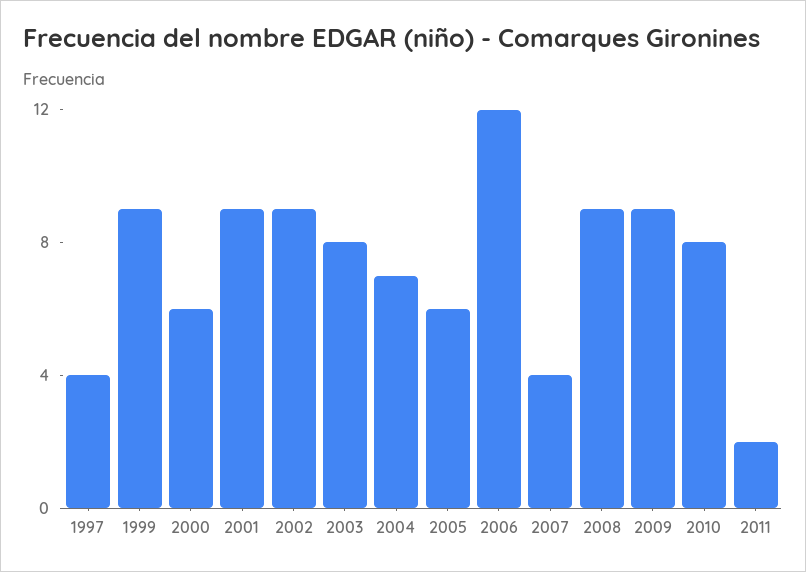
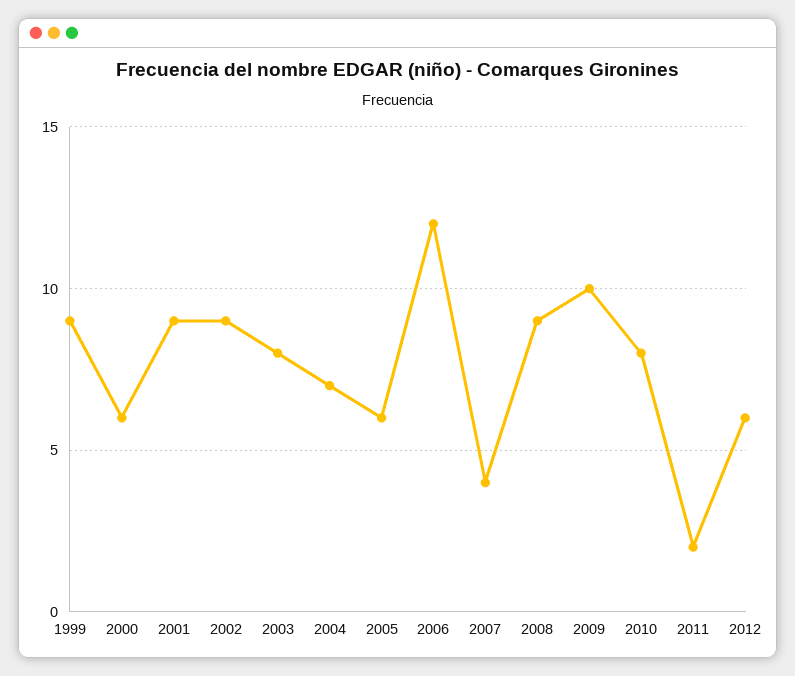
1997: 4 -> none
2009: 9 -> 10
2012: none -> 6

